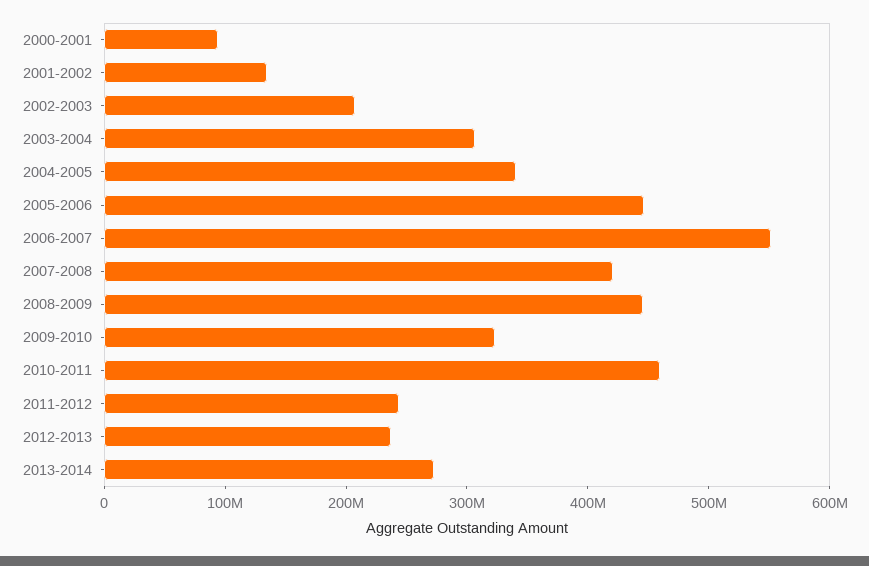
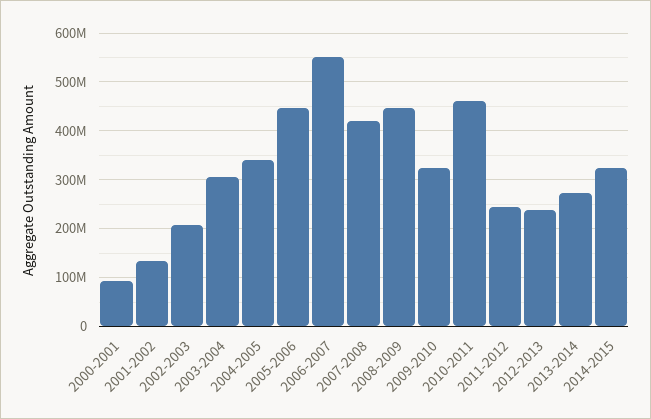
2014-2015: none -> 320000000

